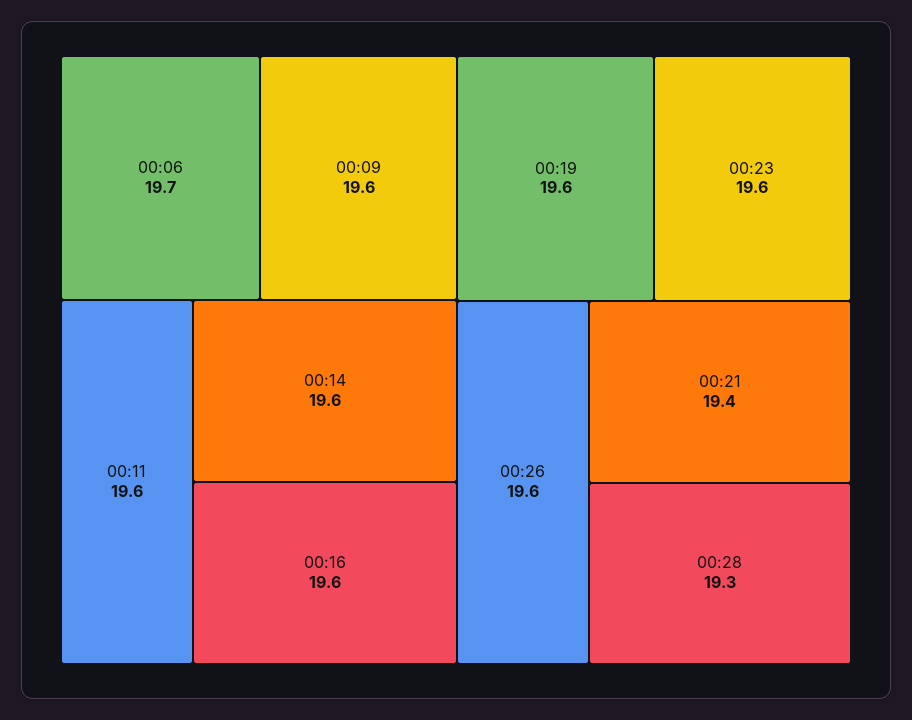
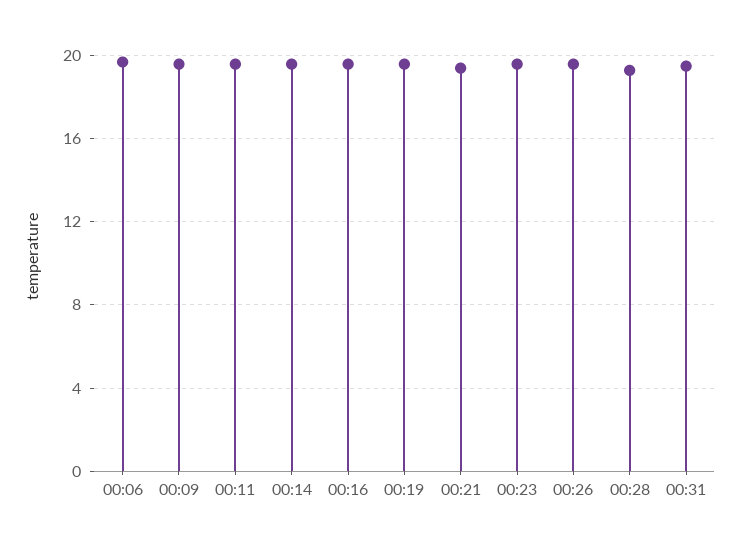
00:31: none -> 19.5

